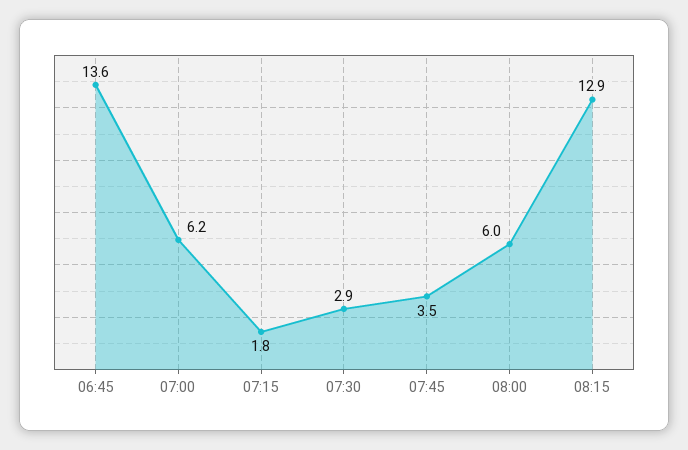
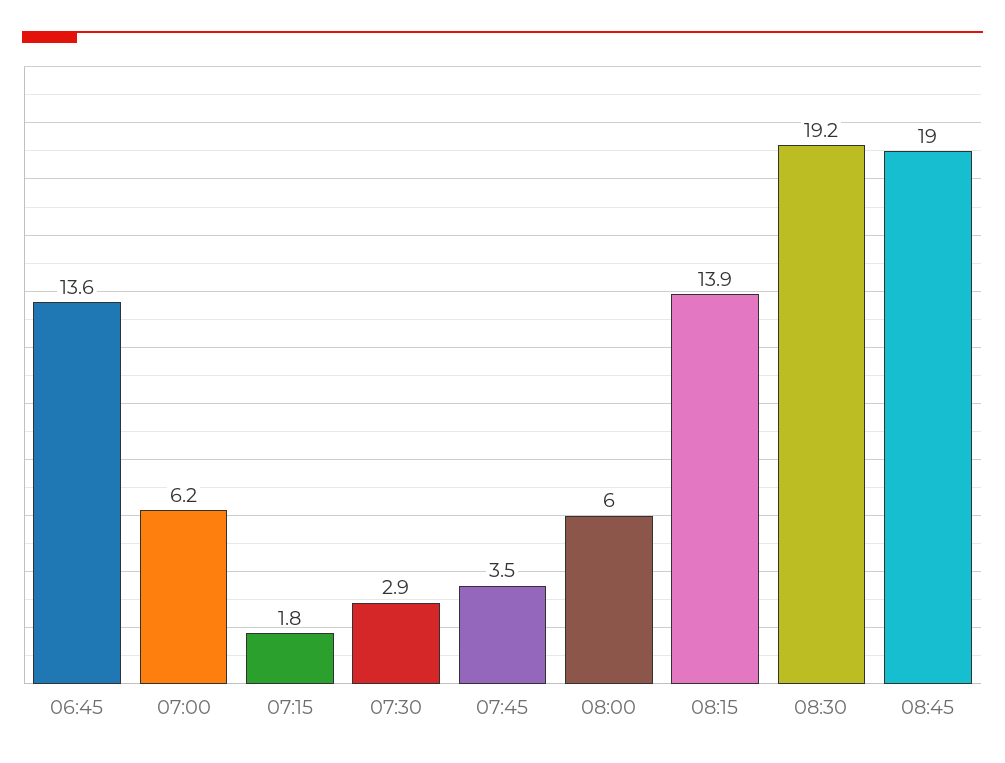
08:15: 12.9 -> 13.9
08:30: none -> 19.2
08:45: none -> 19

